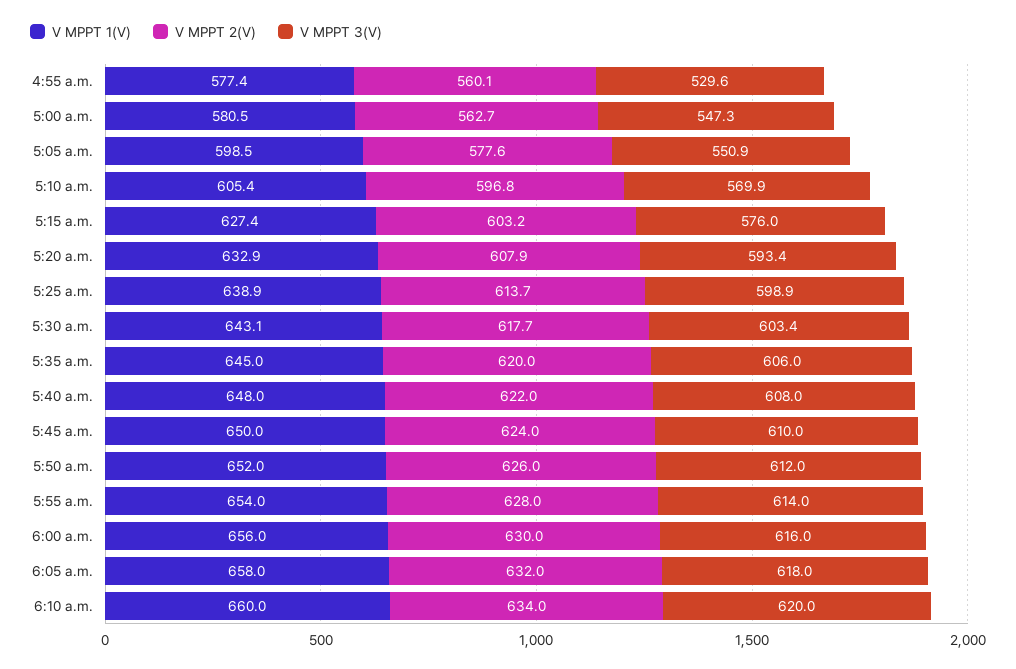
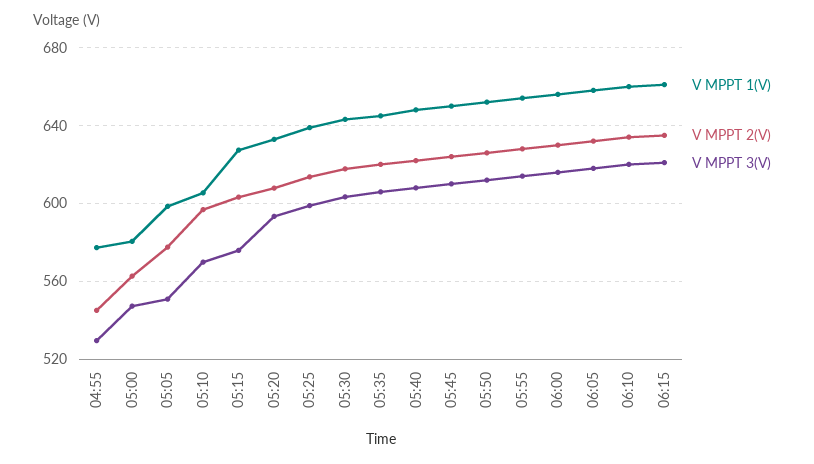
V MPPT 2(V), 4:55 a.m.: 560.1 -> 545
V MPPT 1(V), 06:15: none -> 660
V MPPT 2(V), 06:15: none -> 635
V MPPT 3(V), 06:15: none -> 620

